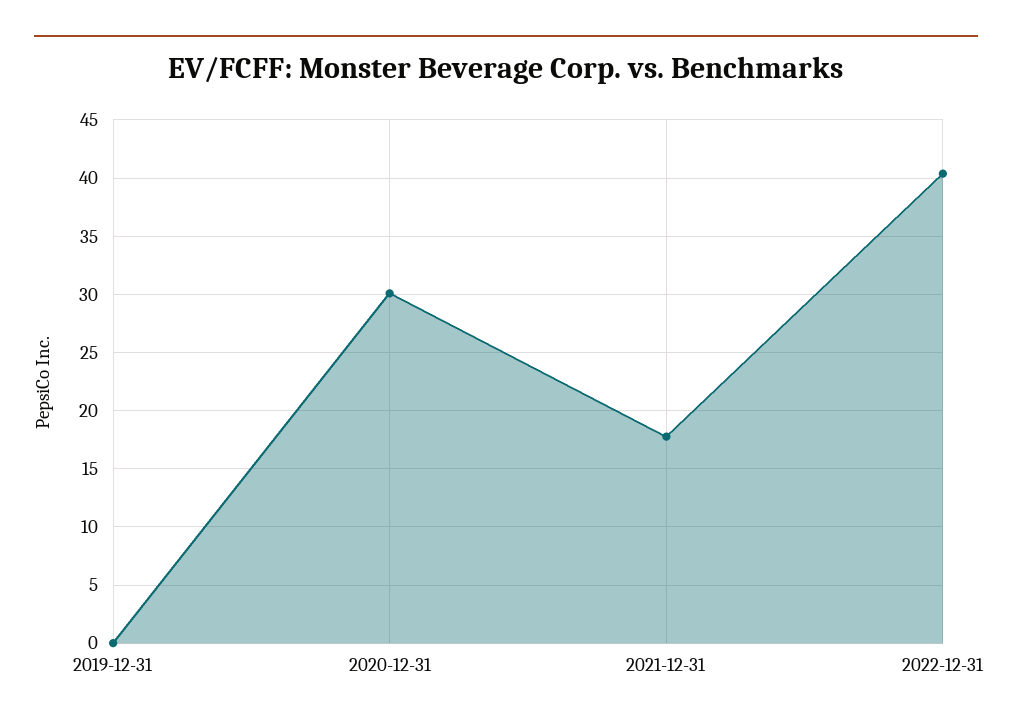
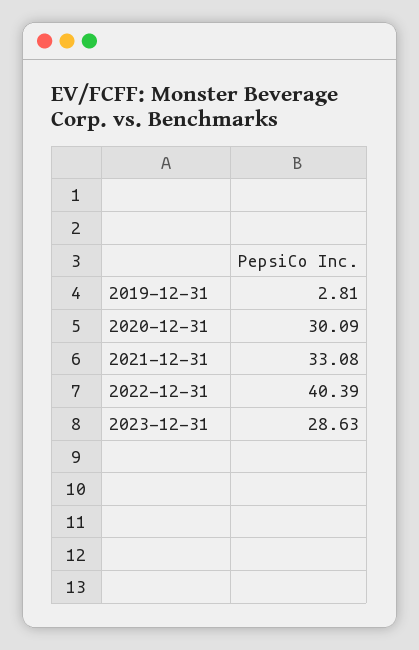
2019-12-31: 0 -> 2.81
2021-12-31: 18 -> 33.08
2023-12-31: none -> 28.63

